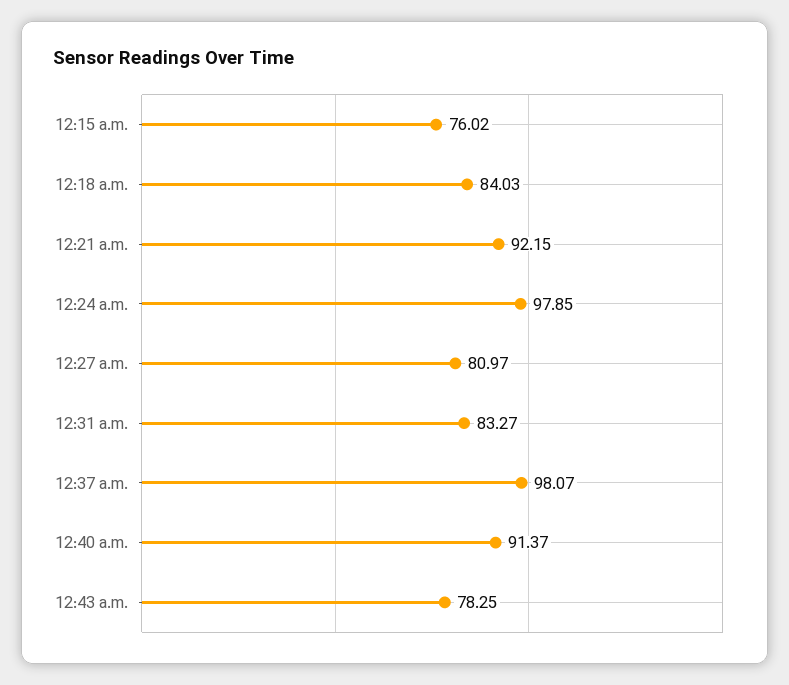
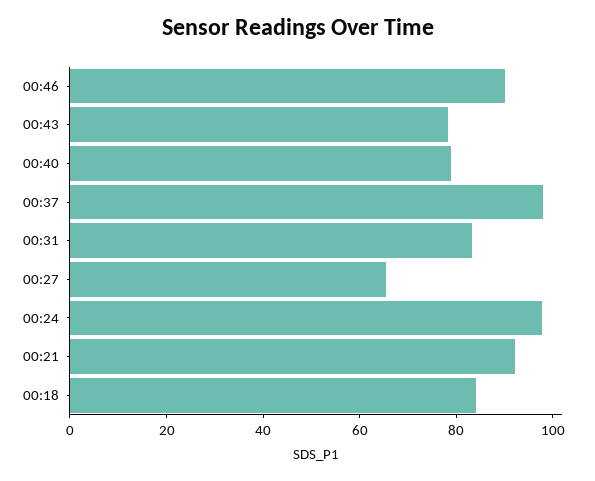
12:15 a.m.: 76.02 -> none
12:27 a.m.: 80.97 -> 65
12:40 a.m.: 91.37 -> 80
00:46: none -> 90

